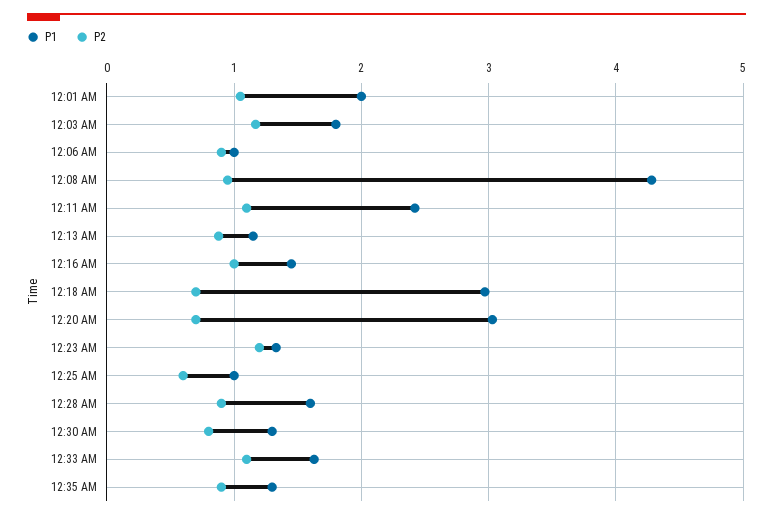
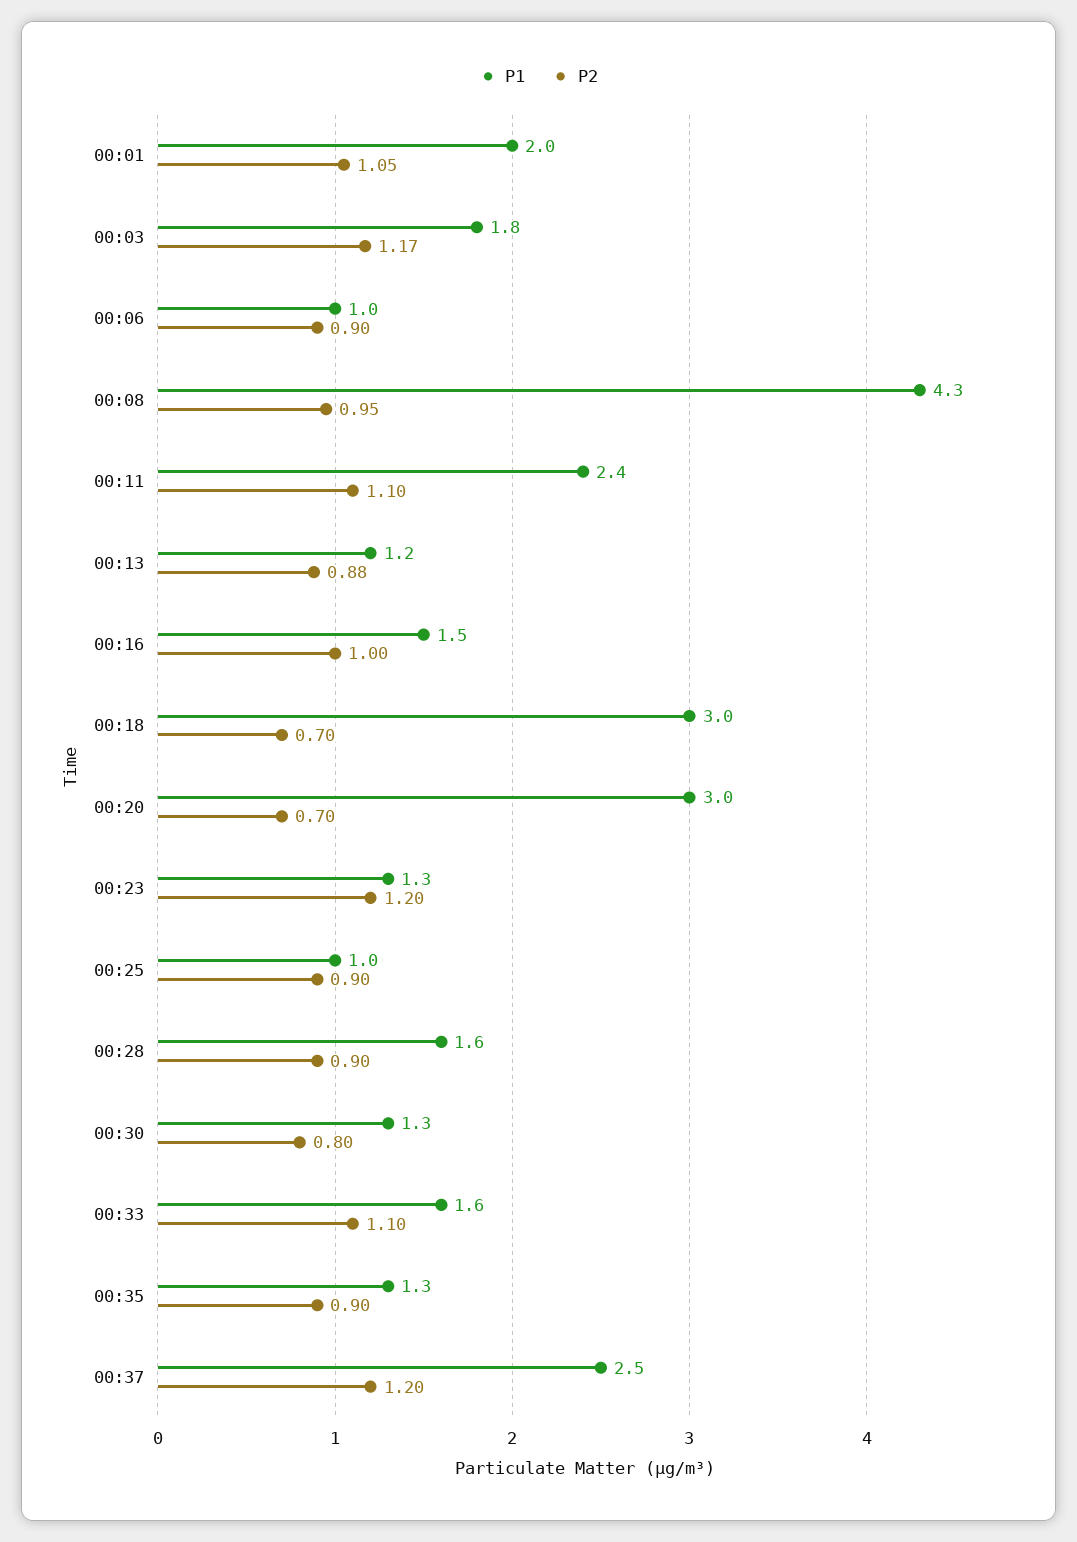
P2, 12:25 AM: 0.6 -> 0.9
P1, 00:37: none -> 2.5
P2, 00:37: none -> 1.2

